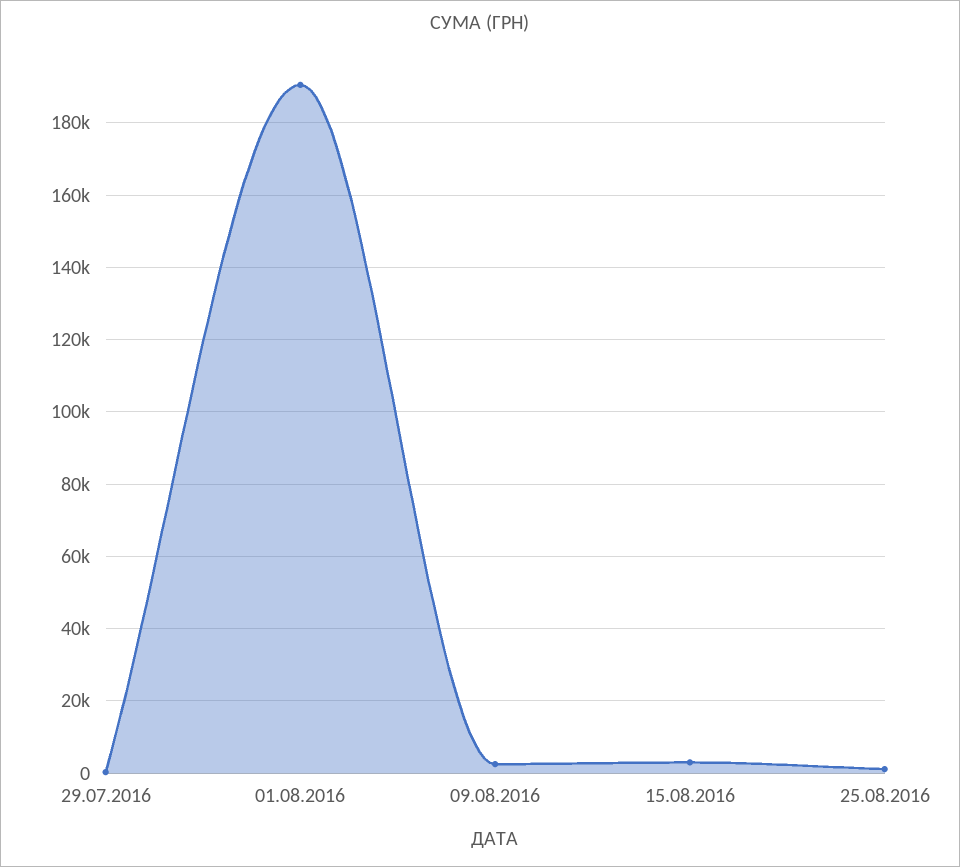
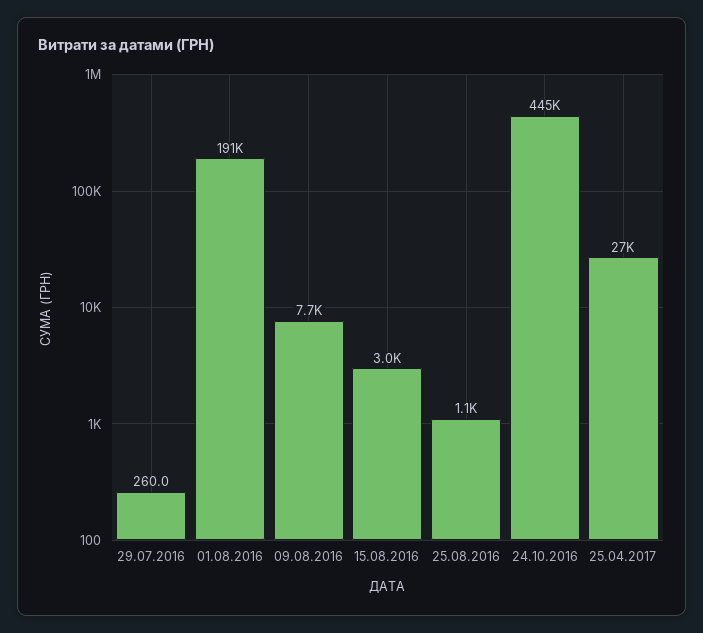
09.08.2016: 2000 -> 7700
24.10.2016: none -> 445000
25.04.2017: none -> 27000

